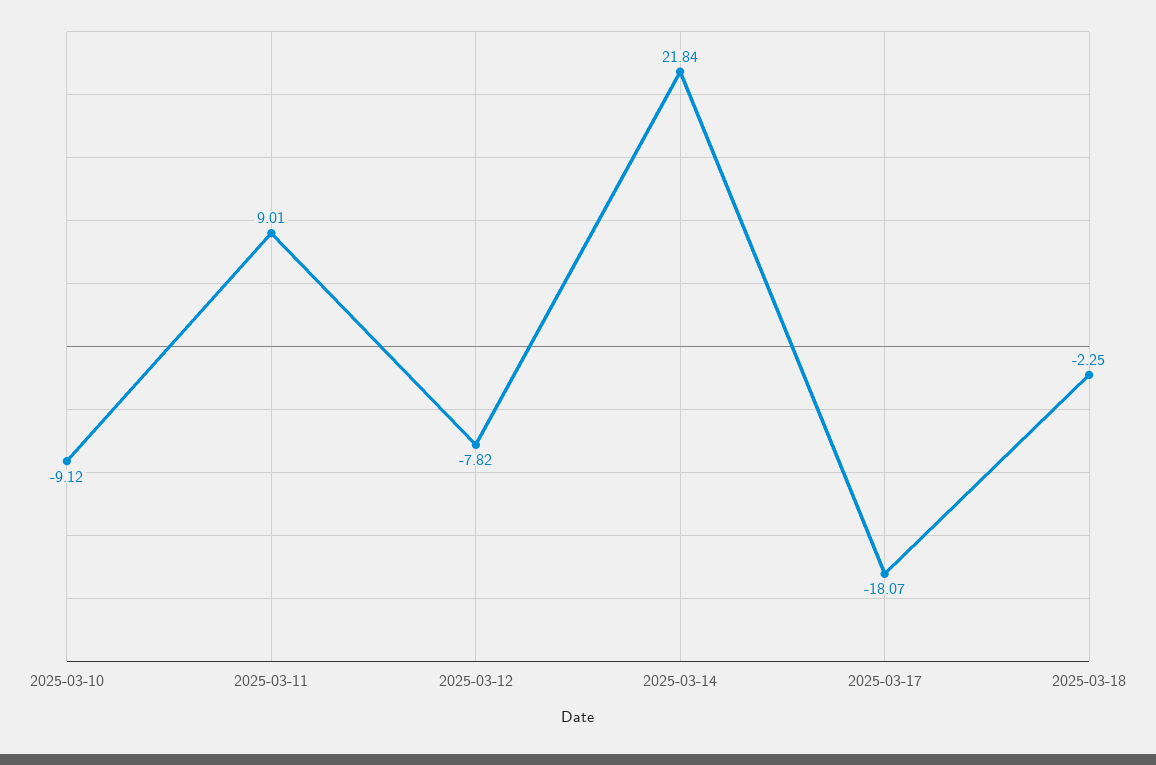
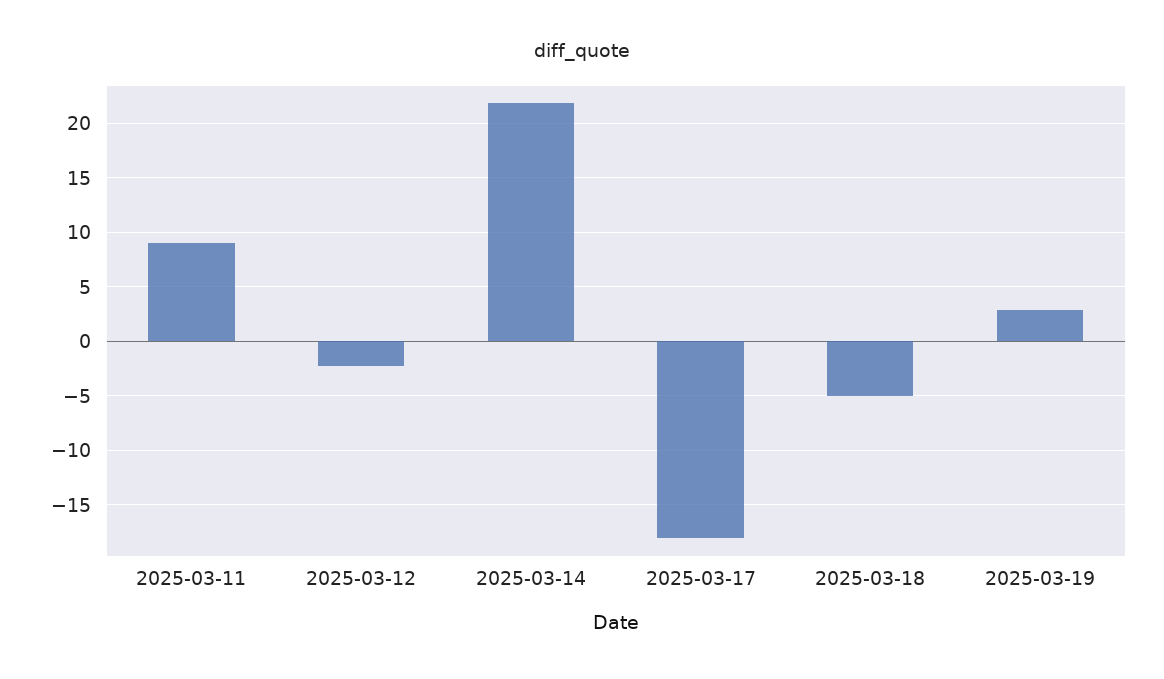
2025-03-10: -9.12 -> none
2025-03-12: -7.82 -> -2
2025-03-18: -2.25 -> -5
2025-03-19: none -> 3

